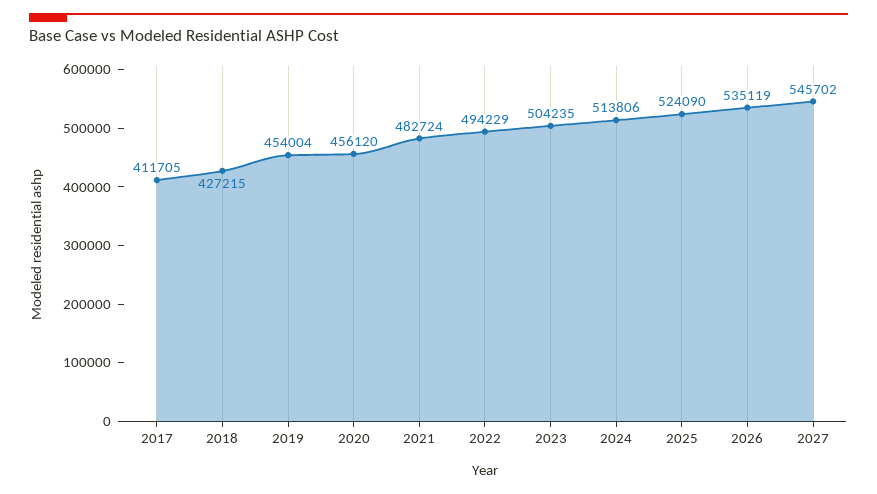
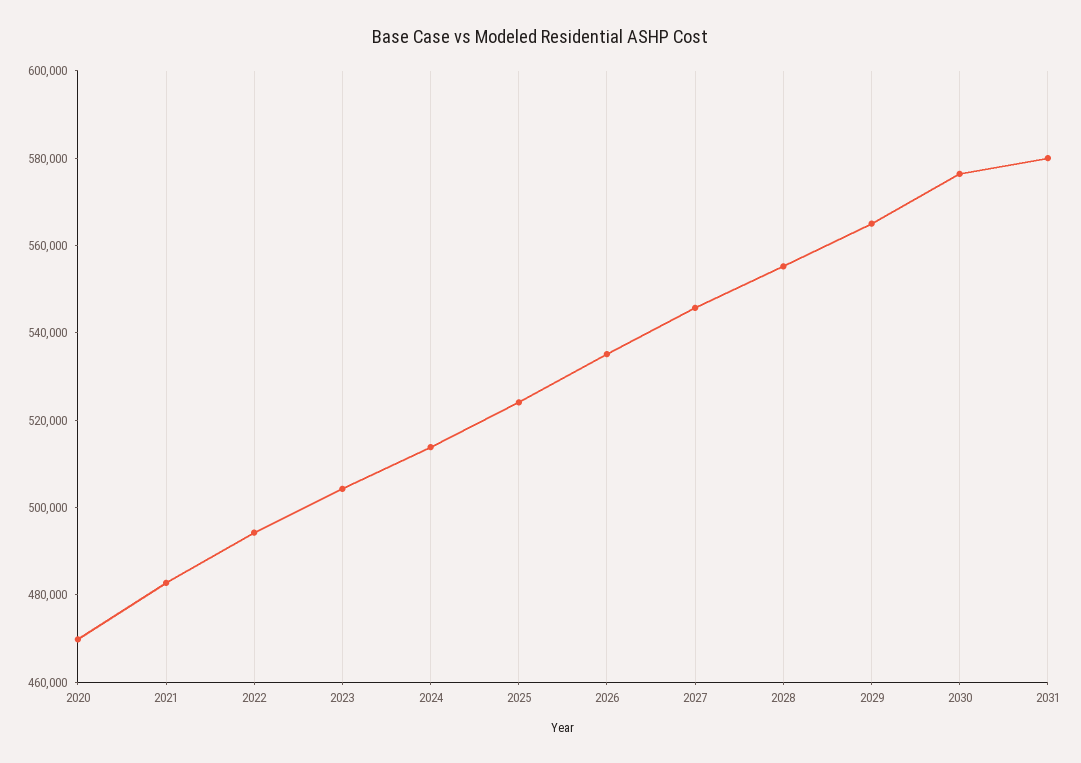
2017: 411705 -> none
2018: 427215 -> none
2019: 454004 -> none
2020: 456120 -> 470000
2028: none -> 555000
2029: none -> 565000
2030: none -> 575000
2031: none -> 580000

